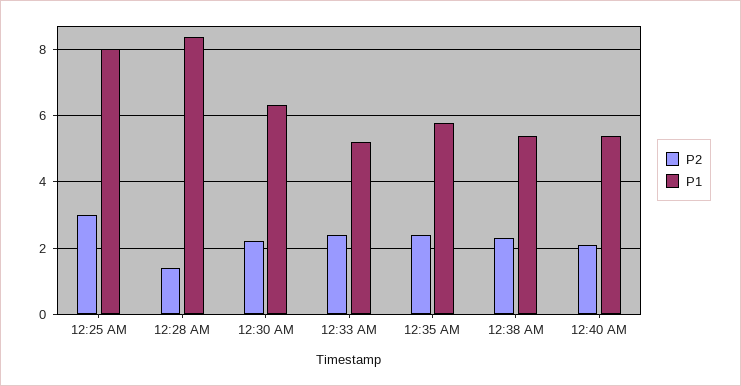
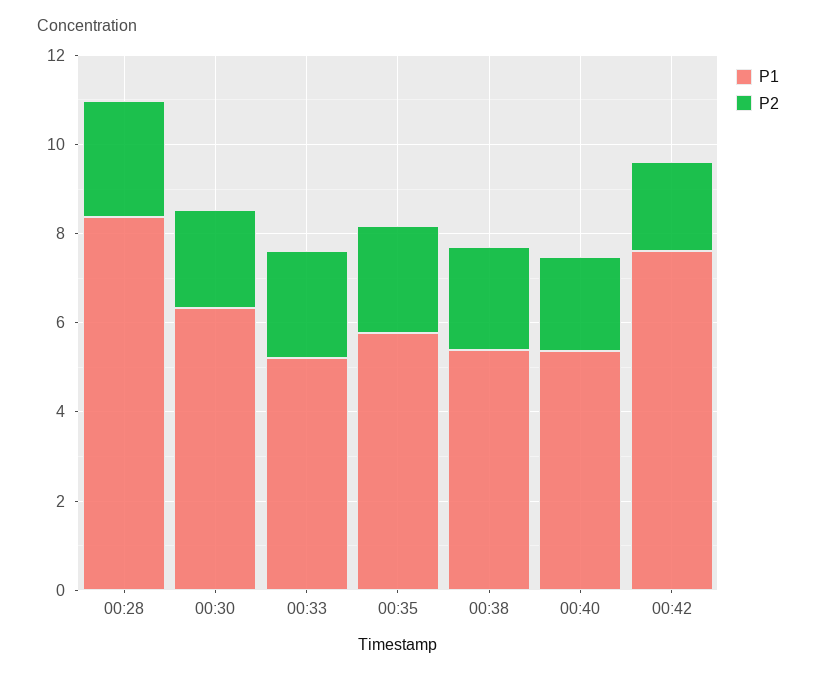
P2, 12:25 AM: 3 -> none
P1, 12:25 AM: 8 -> none
P2, 12:28 AM: 1.4 -> 2.5
P1, 00:42: none -> 7.5
P2, 00:42: none -> 2

